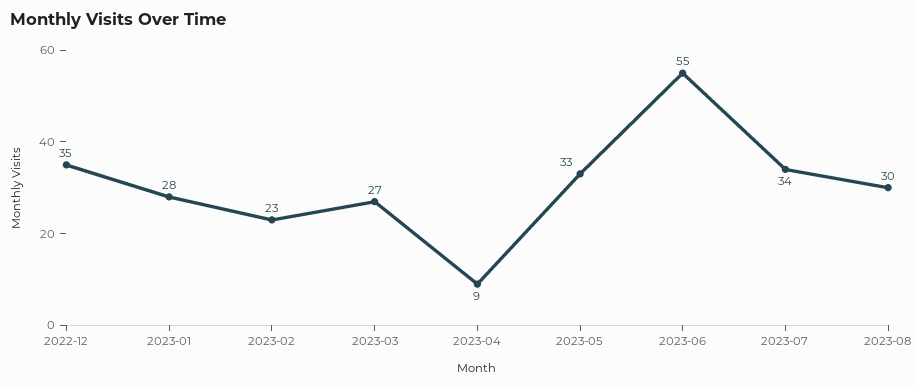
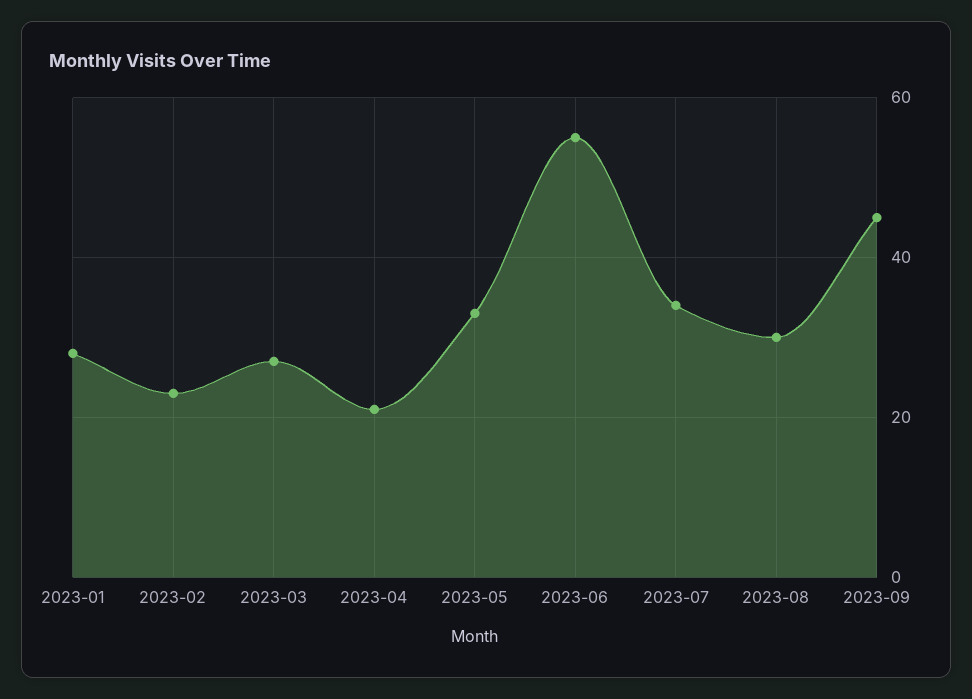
2022-12: 35 -> none
2023-04: 9 -> 20
2023-09: none -> 45

